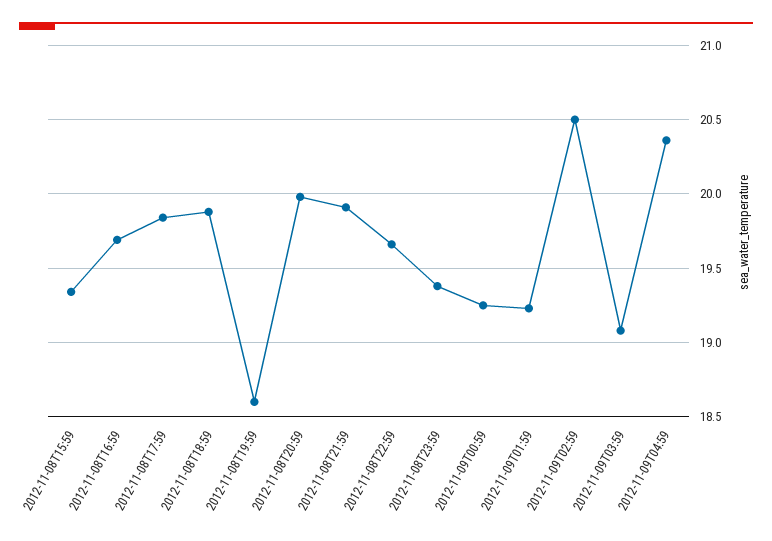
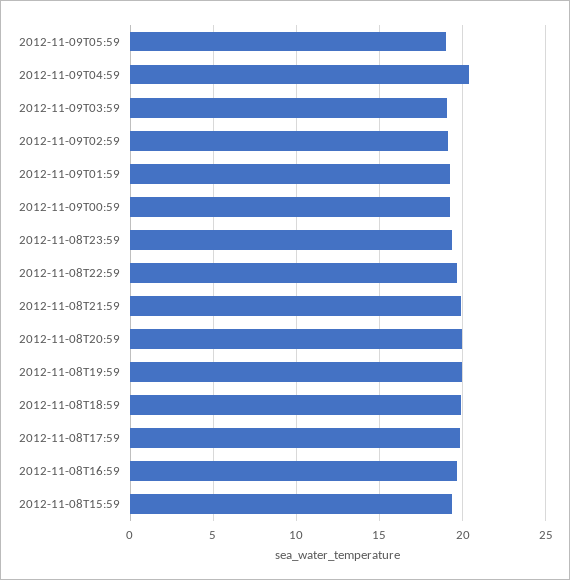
2012-11-08T19:59: 18.6 -> 20
2012-11-09T02:59: 20.5 -> 19
2012-11-09T05:59: none -> 19

